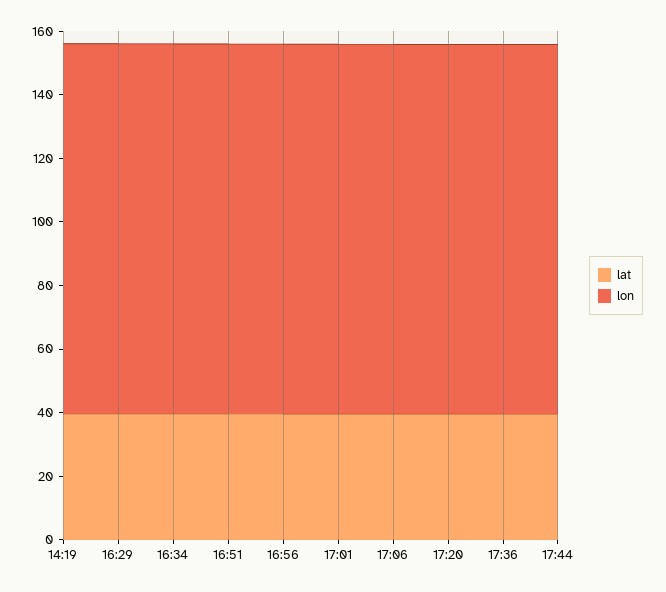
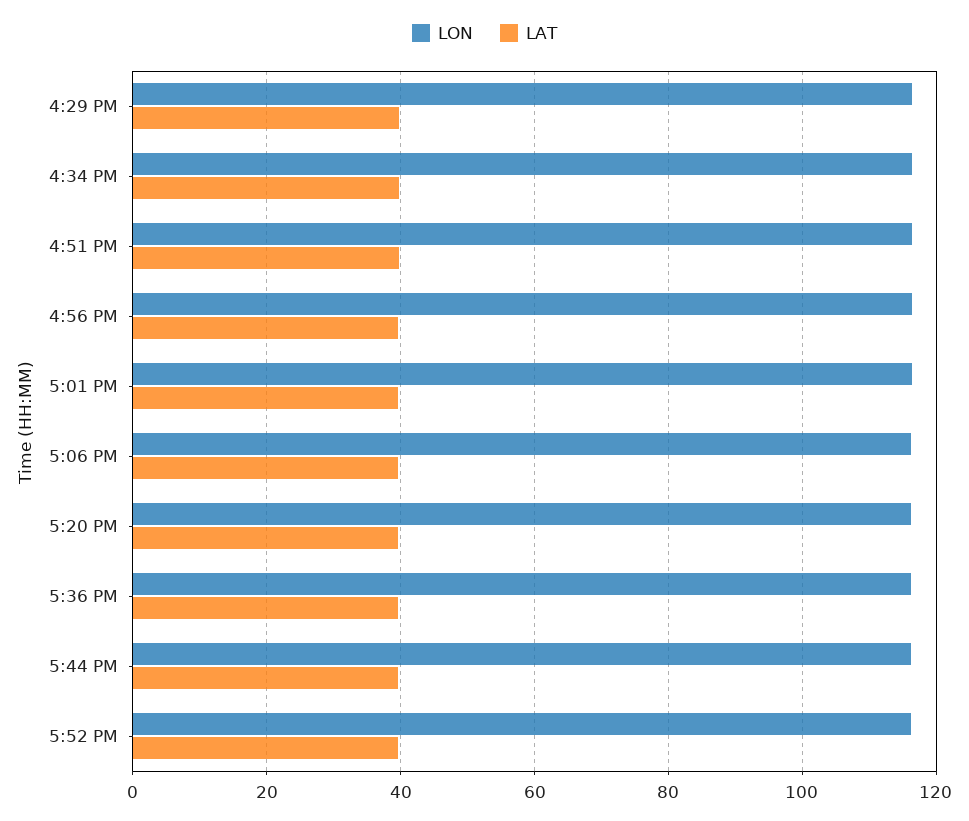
lat, 14:19: 40 -> none
lon, 14:19: 115 -> none
lon, 5:52 PM: none -> 116
lat, 5:52 PM: none -> 40

